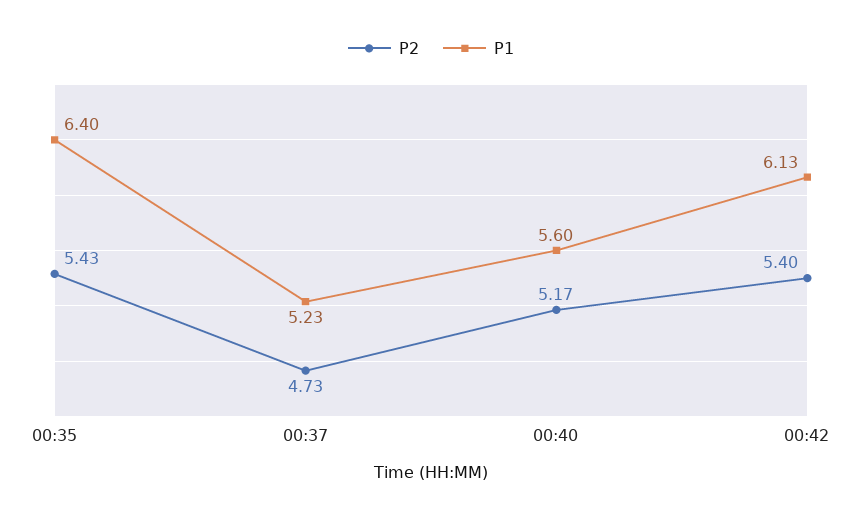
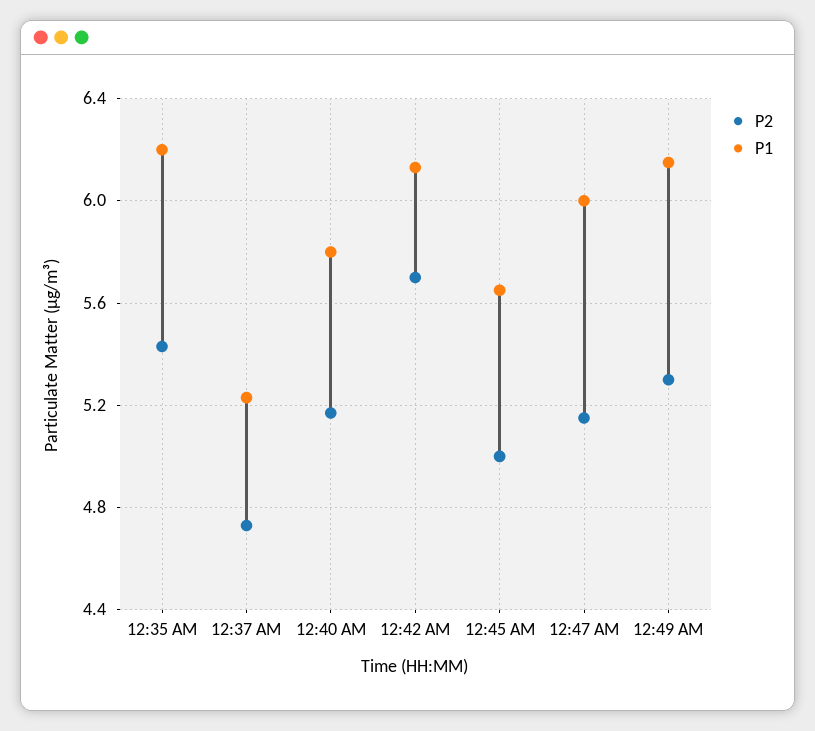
P1, 00:35: 6.4 -> 6.2
P1, 00:40: 5.6 -> 5.8
P2, 00:42: 5.4 -> 5.7
P2, 12:45 AM: none -> 5
P1, 12:45 AM: none -> 5.65
P2, 12:47 AM: none -> 5.15
P1, 12:47 AM: none -> 6
P2, 12:49 AM: none -> 5.3
P1, 12:49 AM: none -> 6.15

